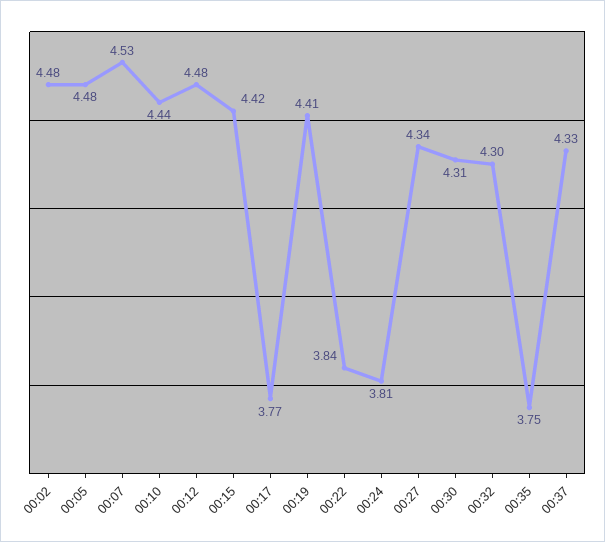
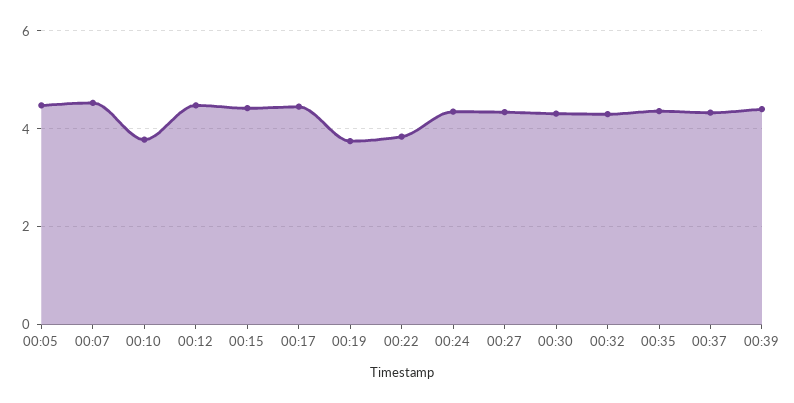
00:02: 4.48 -> none
00:10: 4.44 -> 3.8
00:17: 3.77 -> 4.4
00:19: 4.41 -> 3.8
00:24: 3.81 -> 4.4
00:35: 3.75 -> 4.4
00:39: none -> 4.4

